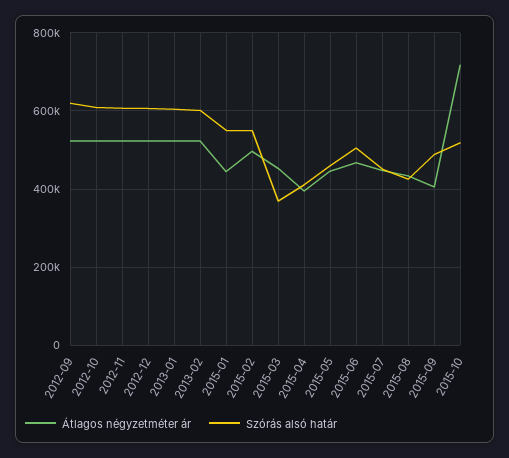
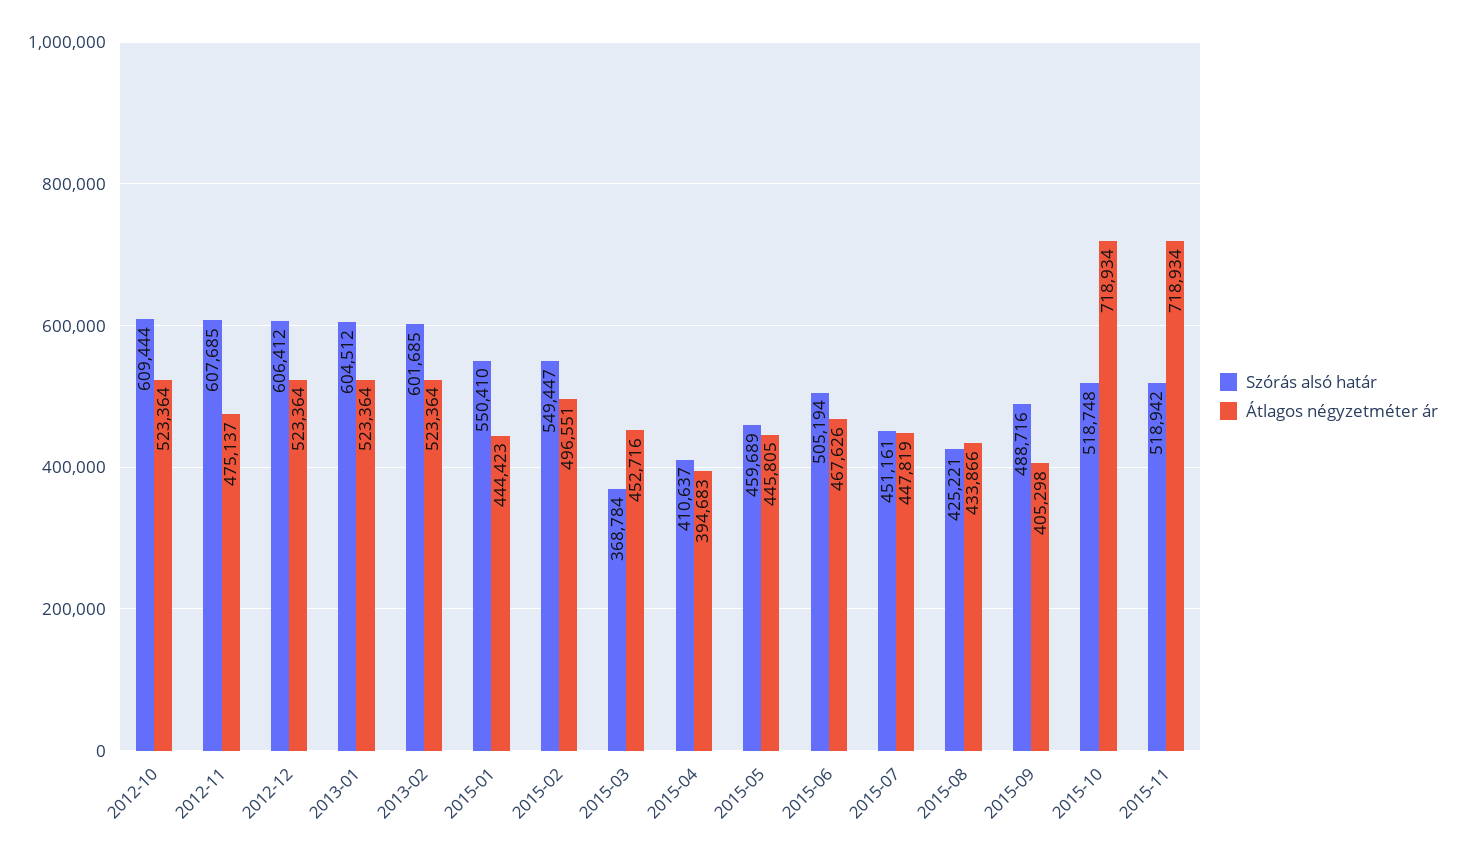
Átlagos négyzetméter ár, 2012-09: 520000 -> none
Szórás alsó határ, 2012-09: 620000 -> none
Átlagos négyzetméter ár, 2012-11: 520000 -> 475137
Szórás alsó határ, 2015-11: none -> 518942
Átlagos négyzetméter ár, 2015-11: none -> 718934

